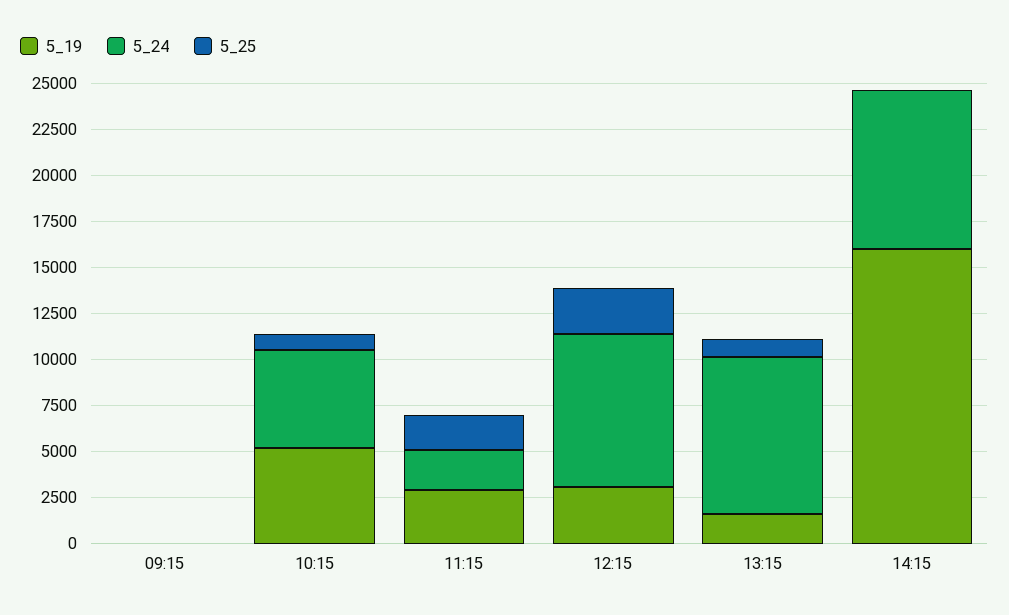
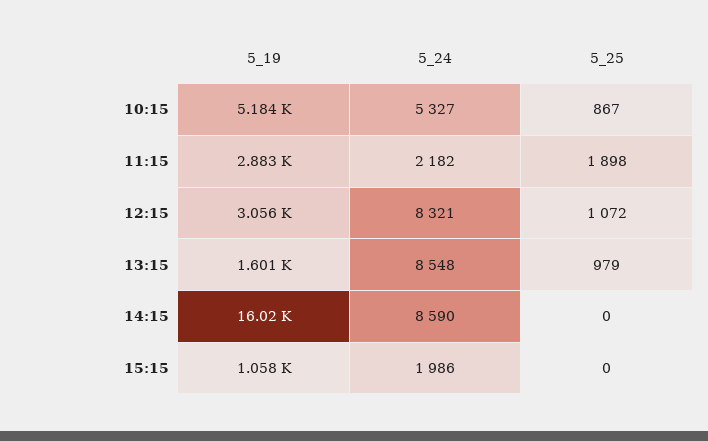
5_19, 09:15: 0 -> none
5_24, 09:15: 0 -> none
5_25, 09:15: 0 -> none
5_25, 12:15: 2500 -> 1072
5_19, 15:15: none -> 1058
5_24, 15:15: none -> 1986
5_25, 15:15: none -> 0

